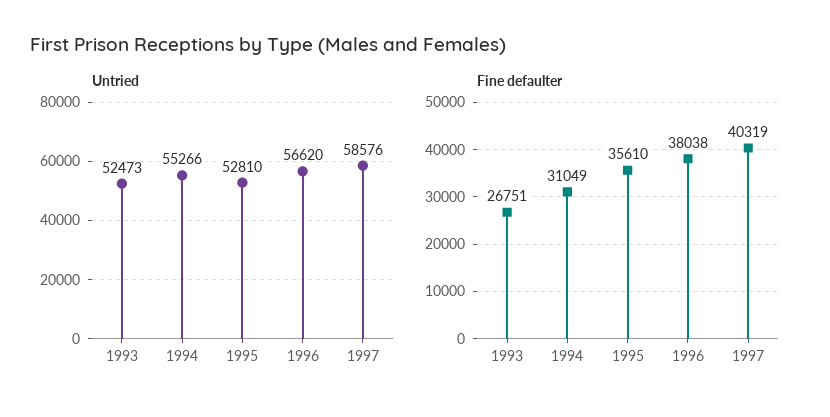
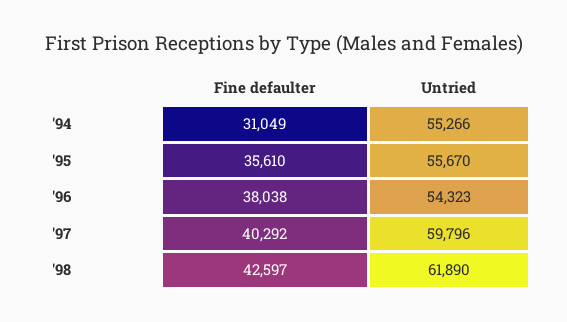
Untried, 1993: 52473 -> none
Untried, 1995: 52810 -> 55670
Untried, 1996: 56620 -> 54323
Untried, 1997: 58576 -> 59796
Fine defaulter, 1993: 26751 -> none
Fine defaulter, 1997: 40319 -> 40292
Fine defaulter, '98: none -> 42597
Untried, '98: none -> 61890

